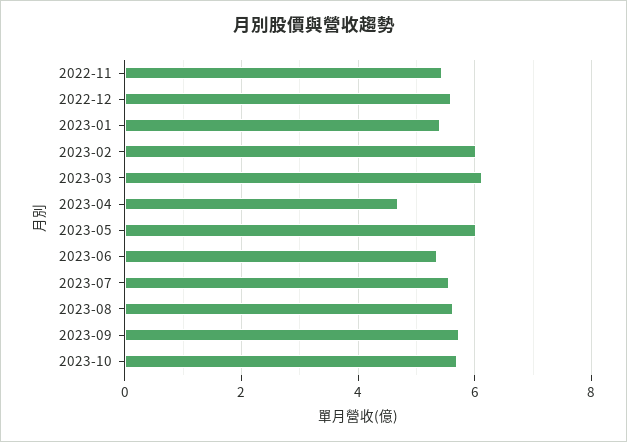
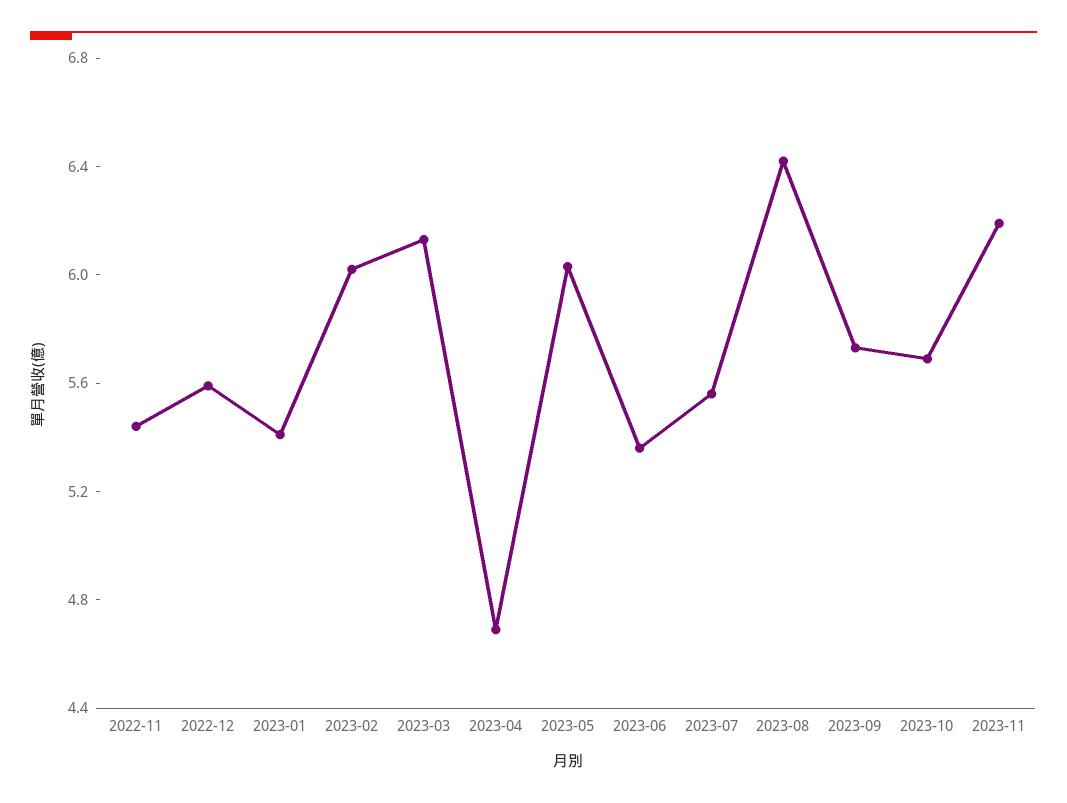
2023-08: 5.6 -> 6.4
2023-11: none -> 6.2

